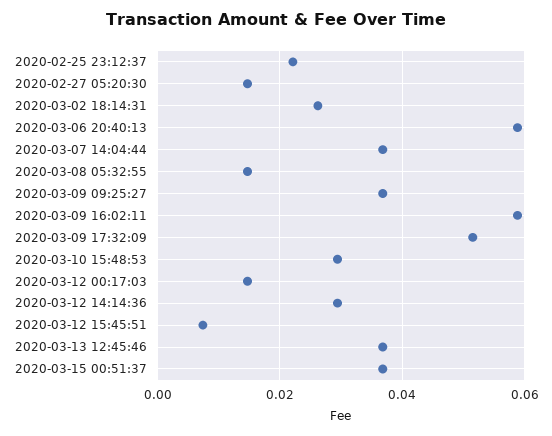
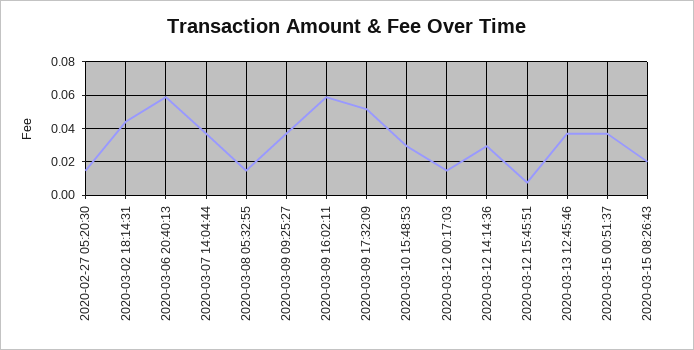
2020-02-25 23:12:37: 0.022 -> none
2020-03-02 18:14:31: 0.026 -> 0.045
2020-03-15 08:26:43: none -> 0.02

